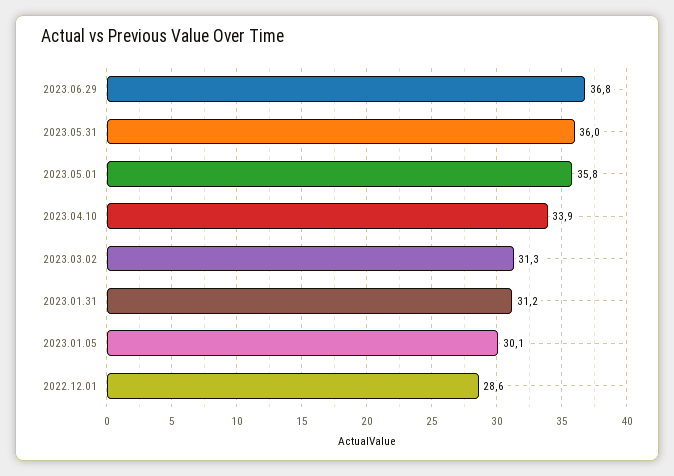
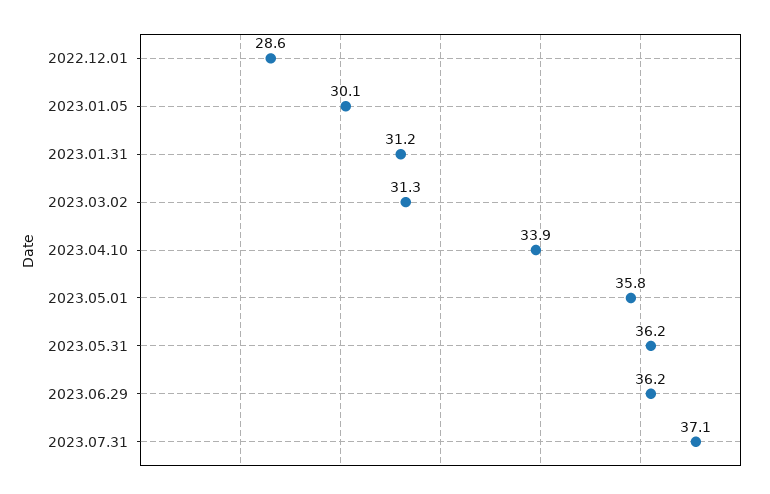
2023.06.29: 36.8 -> 36.2
2023.05.31: 36 -> 36.2
2023.07.31: none -> 37.1

